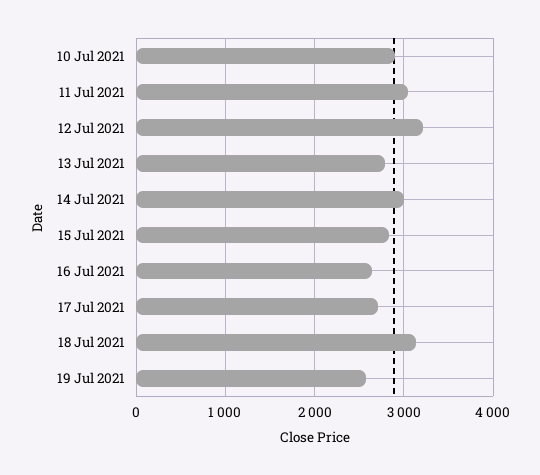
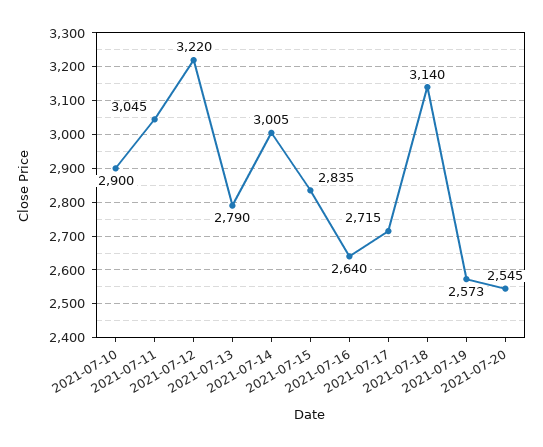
2021-07-20: none -> 2545

